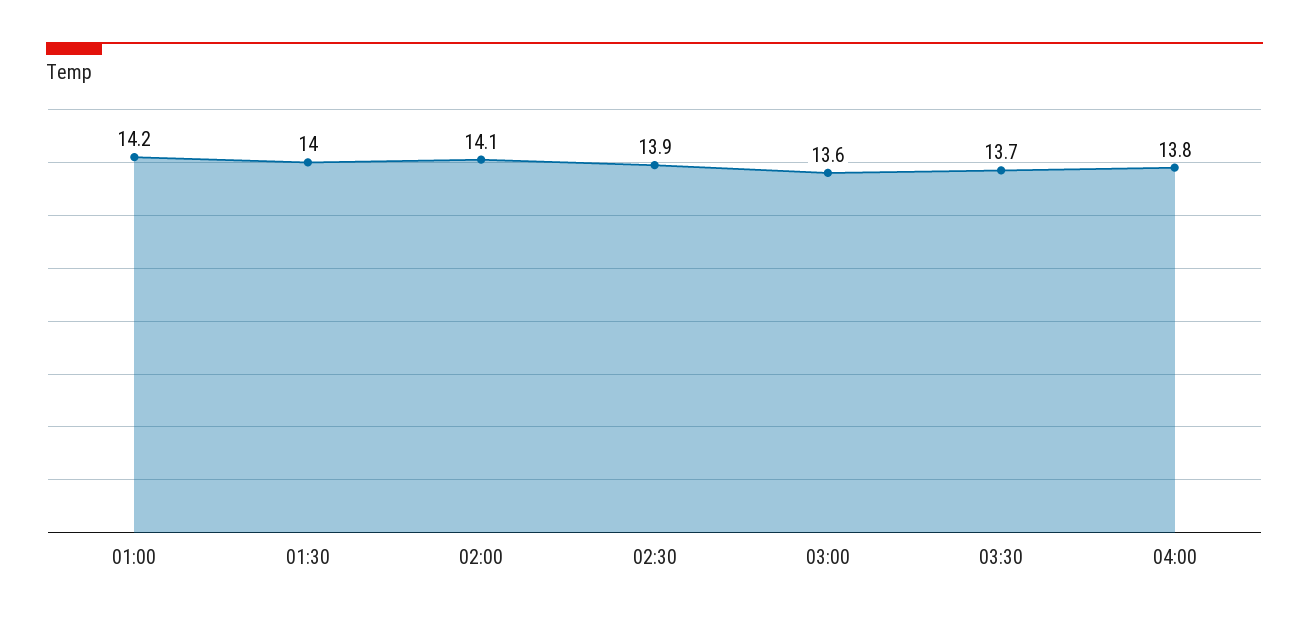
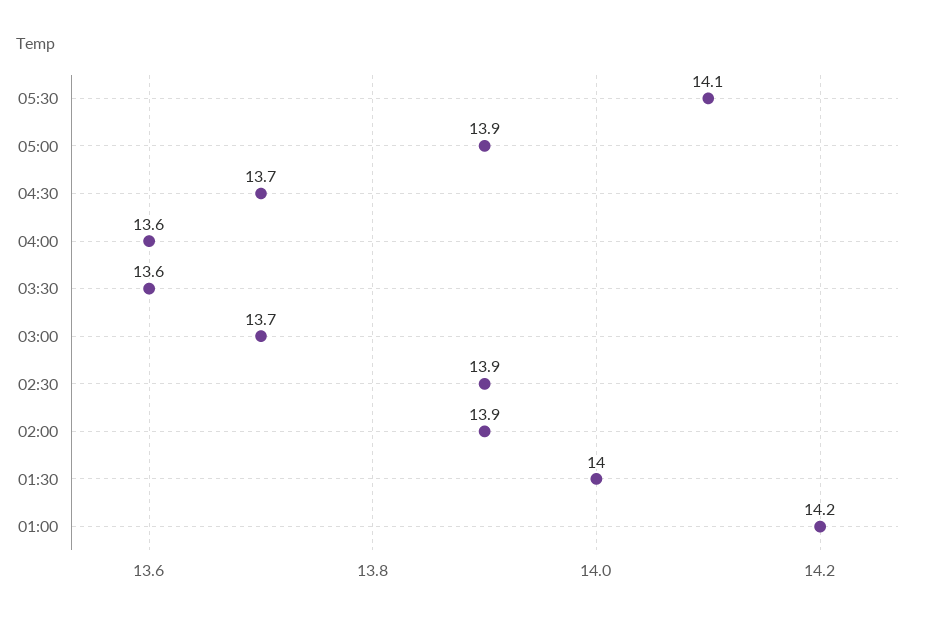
02:00: 14.1 -> 13.9
03:00: 13.6 -> 13.7
03:30: 13.7 -> 13.6
04:00: 13.8 -> 13.6
05:30: none -> 14.1
05:00: none -> 13.9
04:30: none -> 13.7

